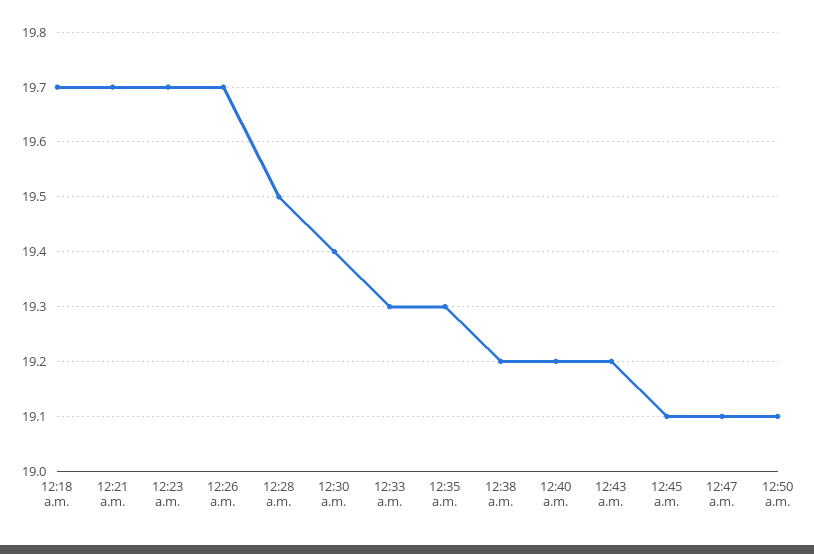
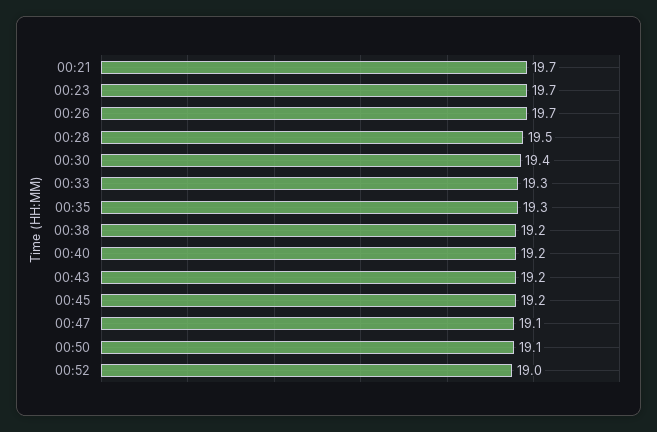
12:18 a.m.: 19.7 -> none
12:45 a.m.: 19.1 -> 19.2
00:52: none -> 19

